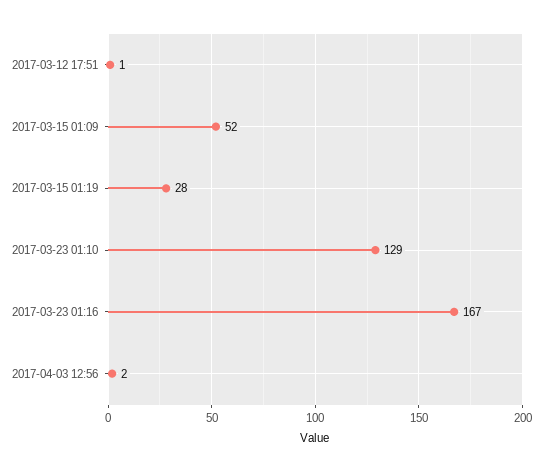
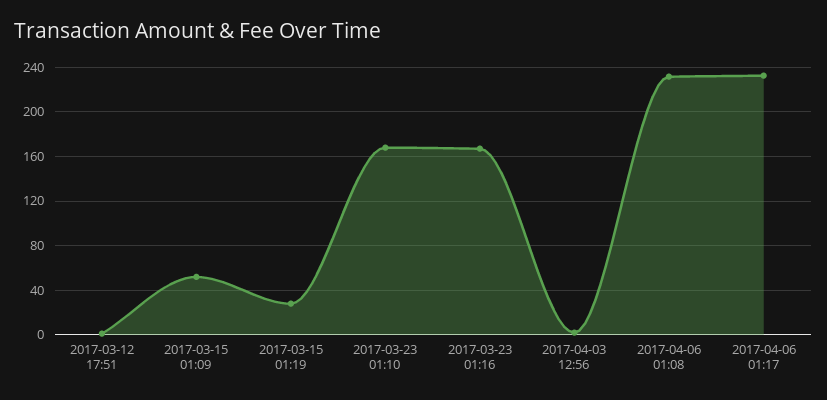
2017-03-23 01:10: 129 -> 170
2017-04-06 01:08: none -> 230
2017-04-06 01:17: none -> 230

